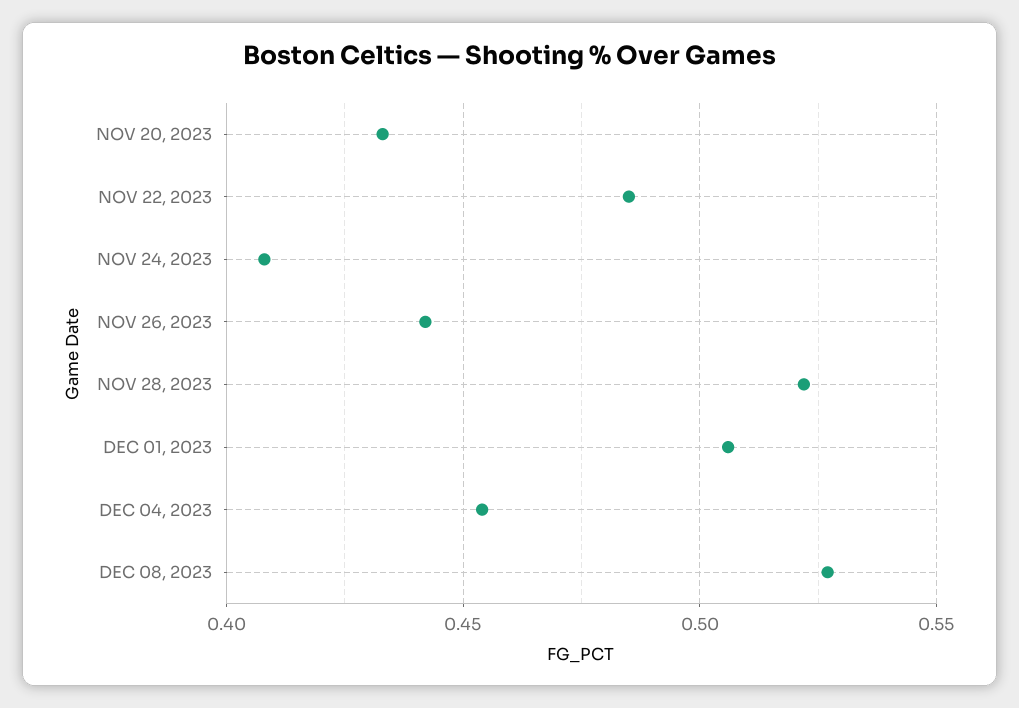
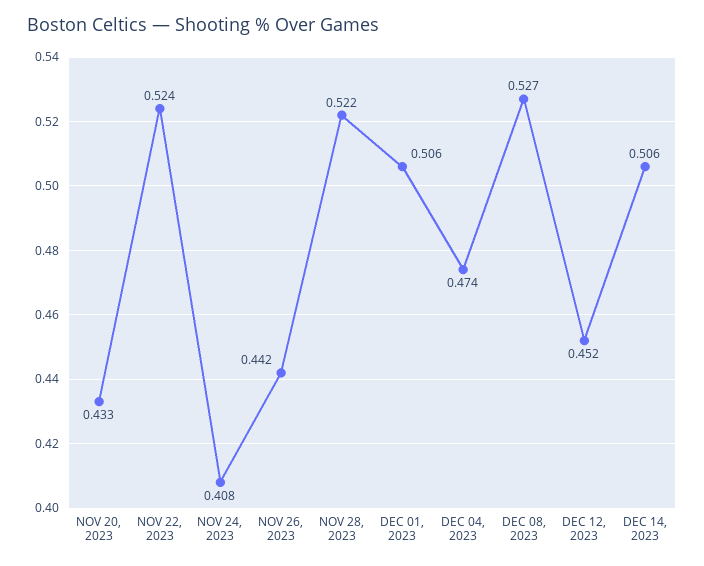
NOV 22, 2023: 0.485 -> 0.524
DEC 04, 2023: 0.455 -> 0.474
DEC 12, 2023: none -> 0.452
DEC 14, 2023: none -> 0.506

